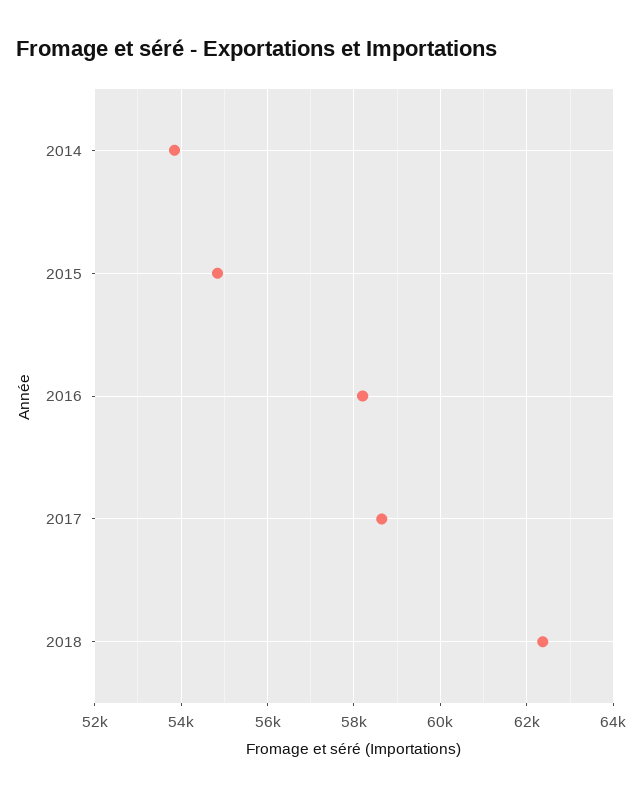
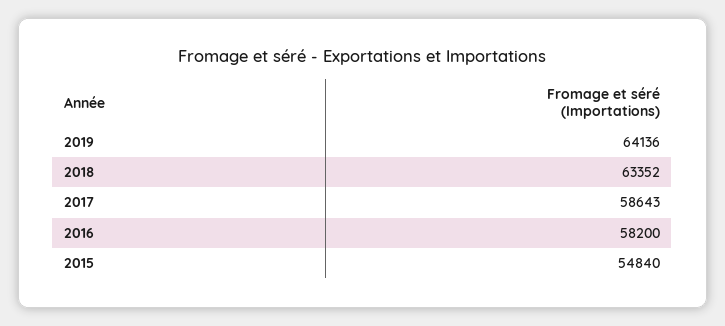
2014: 53800 -> none
2018: 62400 -> 63352
2019: none -> 64136

